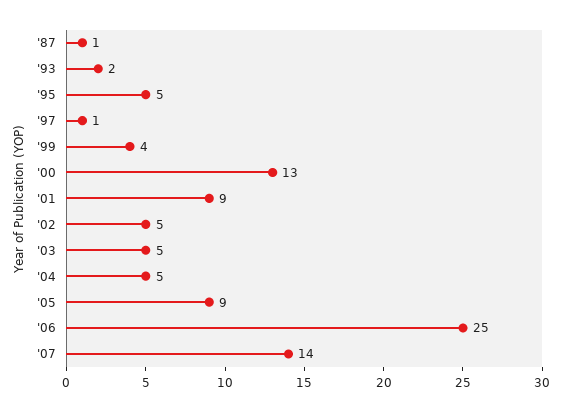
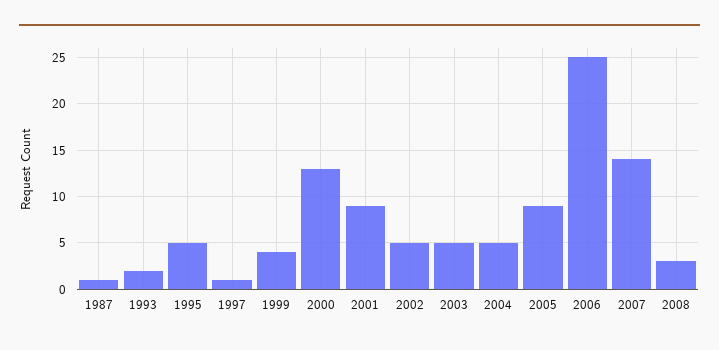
2008: none -> 3

